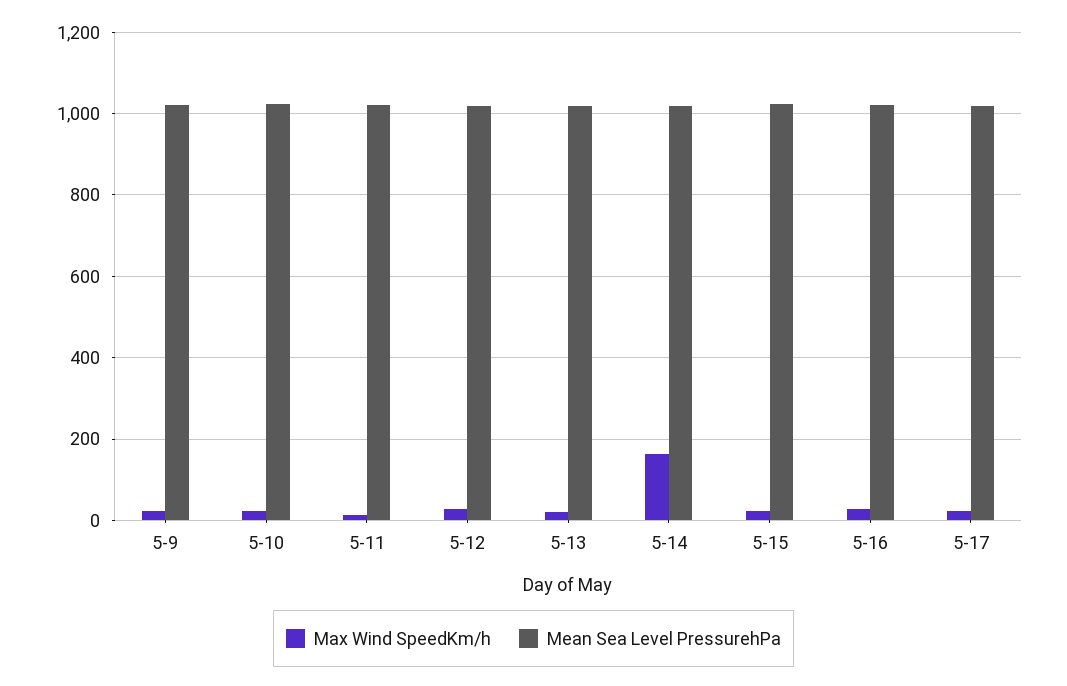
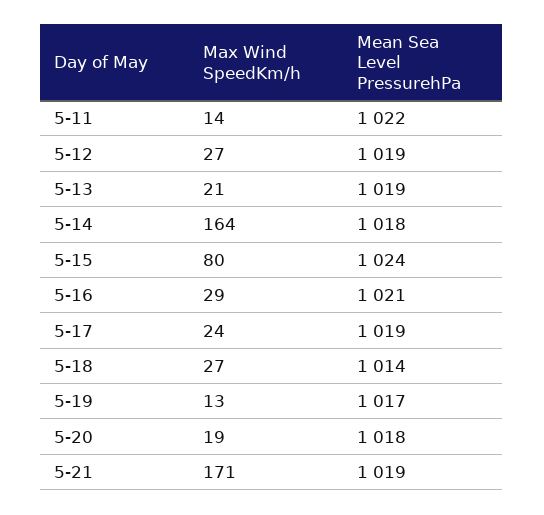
Max Wind SpeedKm/h, 5-9: 20 -> none
Mean Sea Level PressurehPa, 5-9: 1020 -> none
Max Wind SpeedKm/h, 5-10: 20 -> none
Mean Sea Level PressurehPa, 5-10: 1020 -> none
Max Wind SpeedKm/h, 5-15: 20 -> 80
Max Wind SpeedKm/h, 5-18: none -> 27
Mean Sea Level PressurehPa, 5-18: none -> 1014
Max Wind SpeedKm/h, 5-19: none -> 13
Mean Sea Level PressurehPa, 5-19: none -> 1017
Max Wind SpeedKm/h, 5-20: none -> 19
Mean Sea Level PressurehPa, 5-20: none -> 1018
Max Wind SpeedKm/h, 5-21: none -> 171
Mean Sea Level PressurehPa, 5-21: none -> 1019

